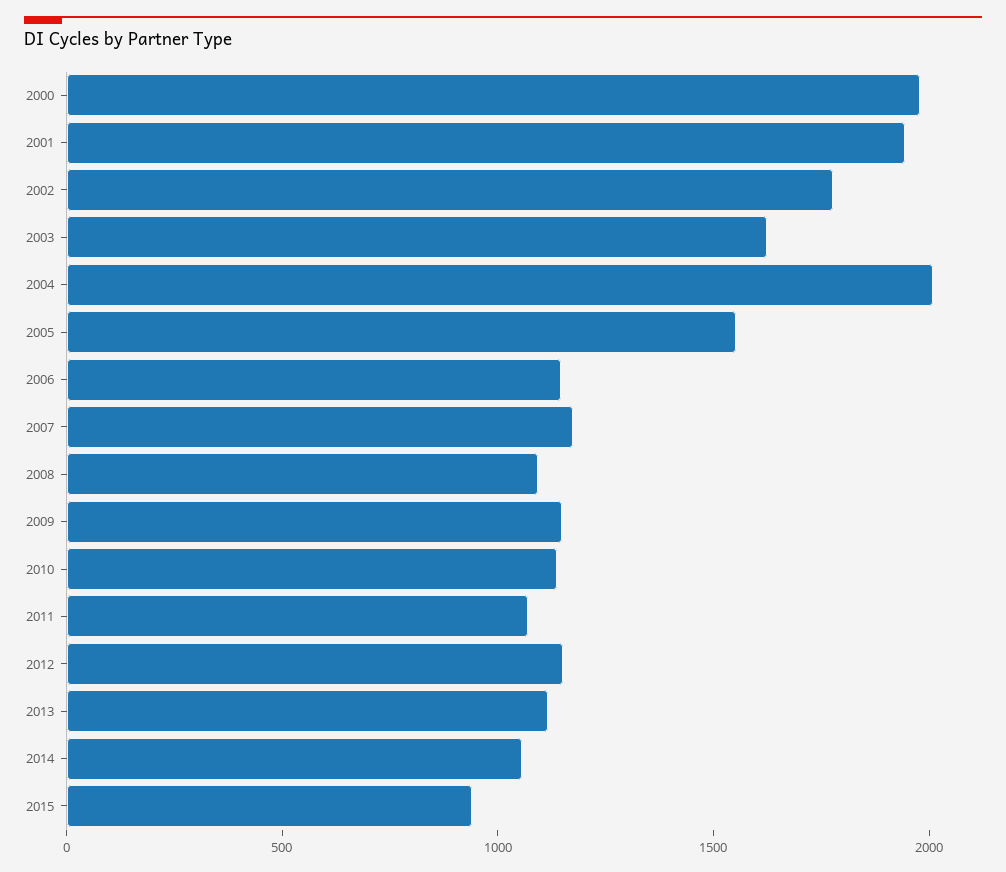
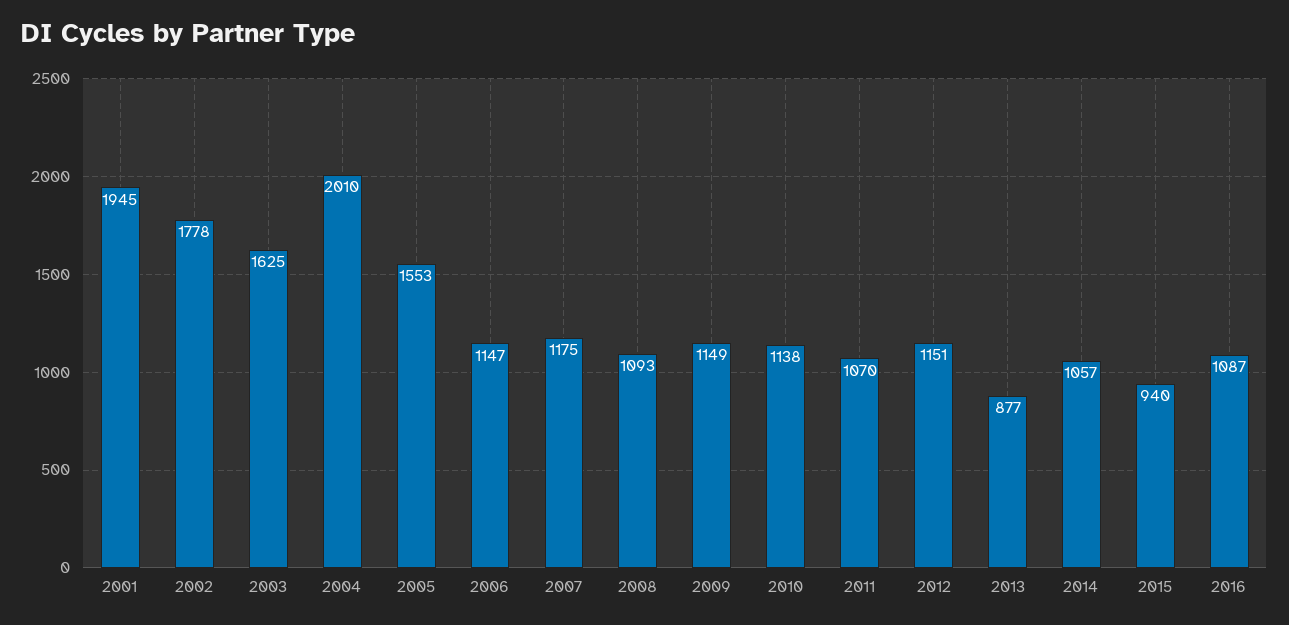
2000: 2000 -> none
2013: 1100 -> 877
2016: none -> 1087

